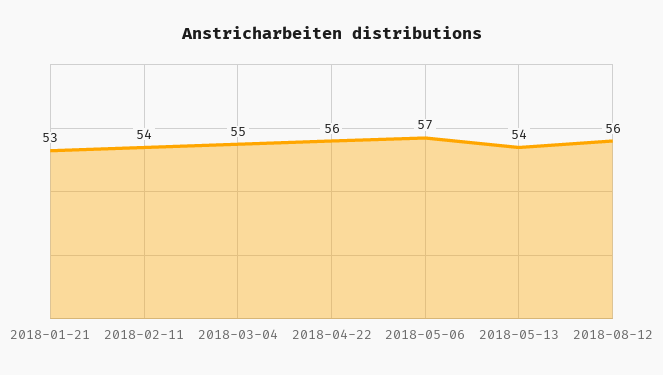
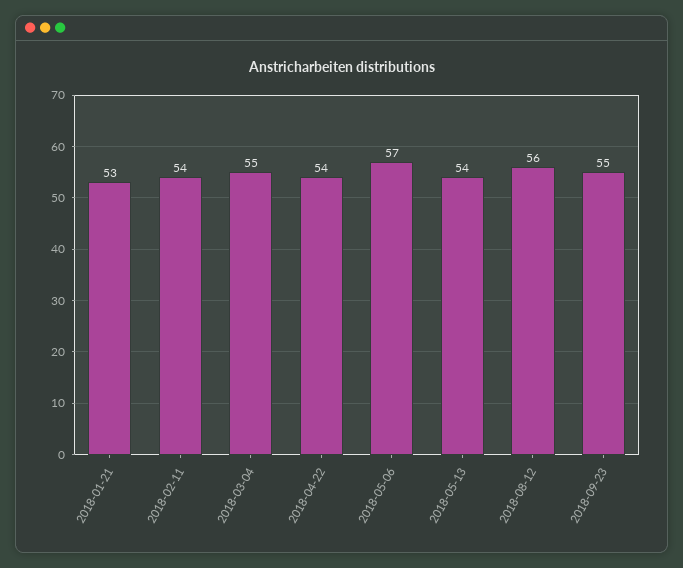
2018-04-22: 56 -> 54
2018-09-23: none -> 55

